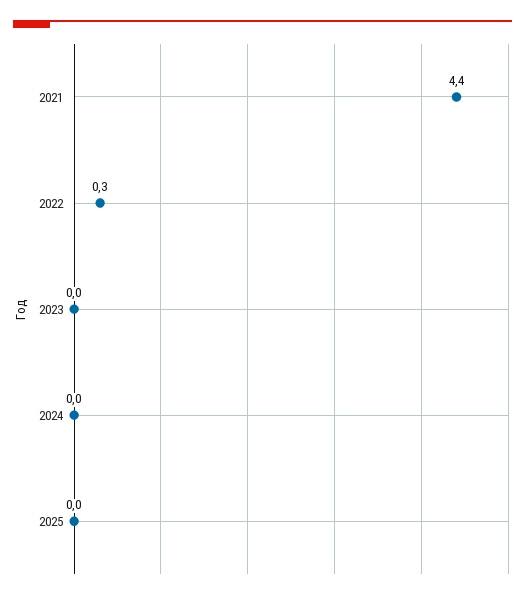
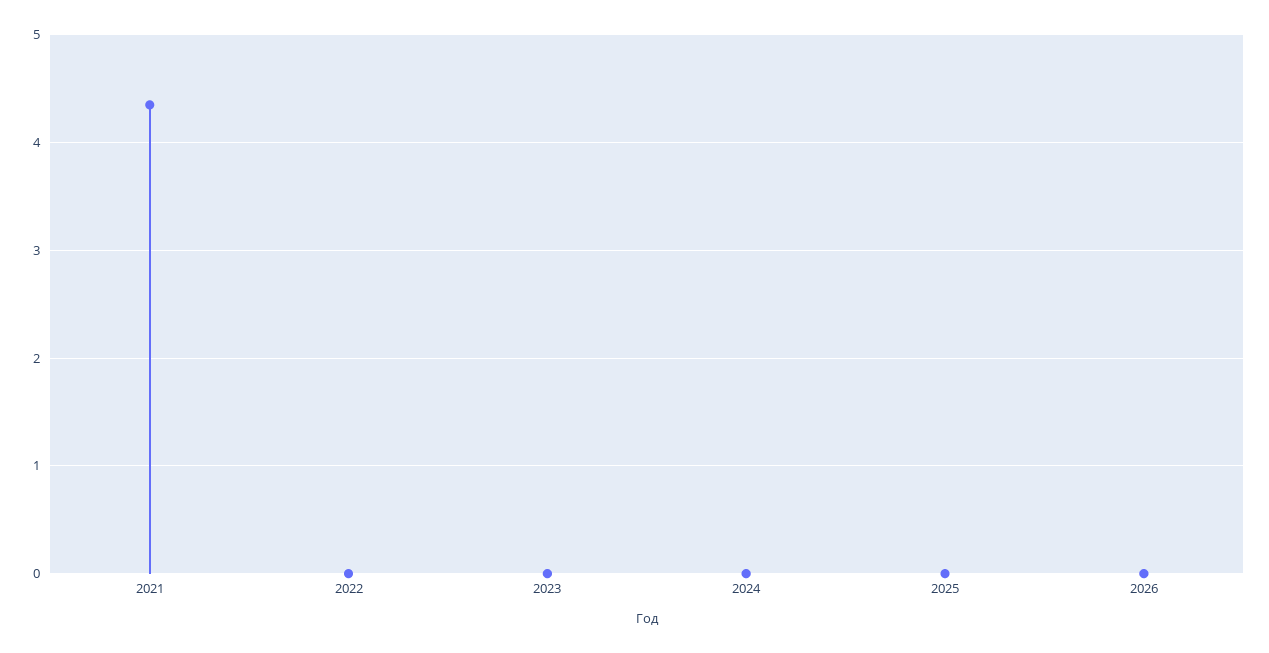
2022: 0.3 -> 0
2026: none -> 0

